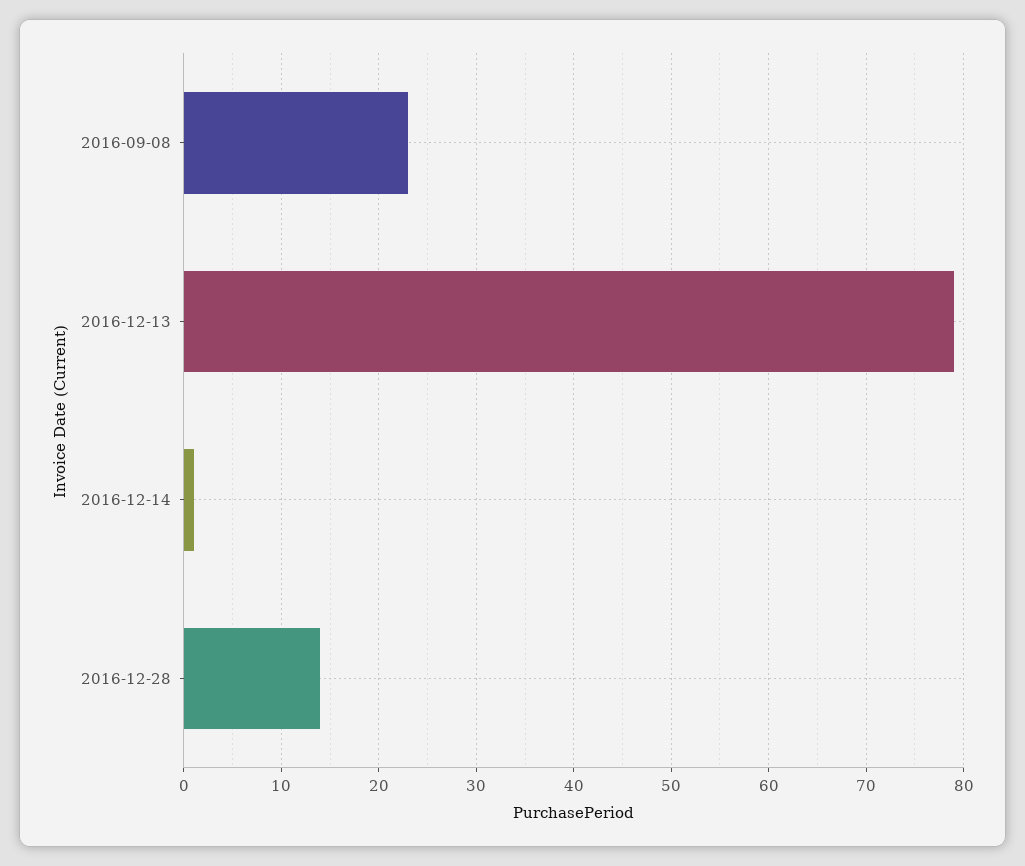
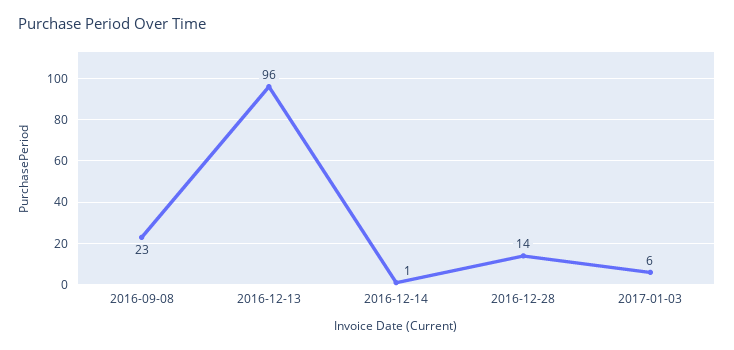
2016-12-13: 79 -> 96
2017-01-03: none -> 6

